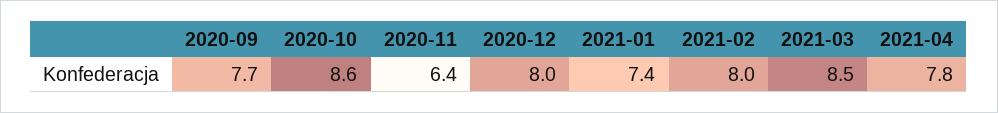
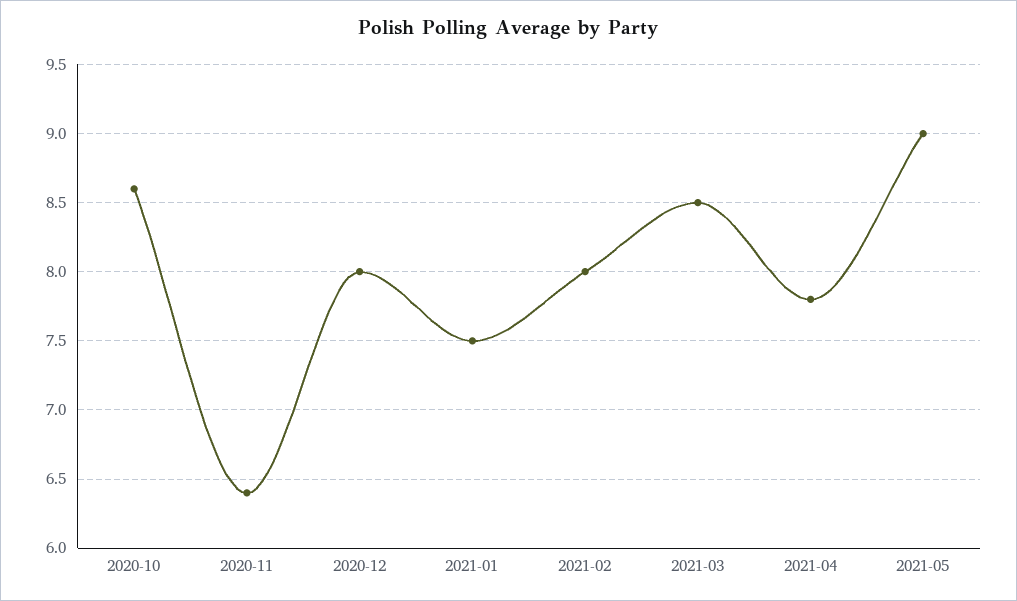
2020-09: 7.7 -> none
2021-01: 7.4 -> 7.5
2021-05: none -> 9

